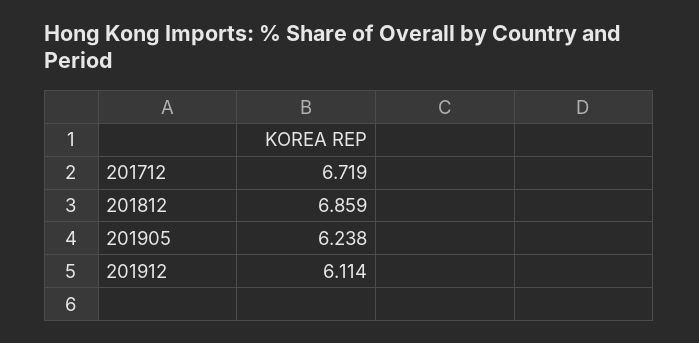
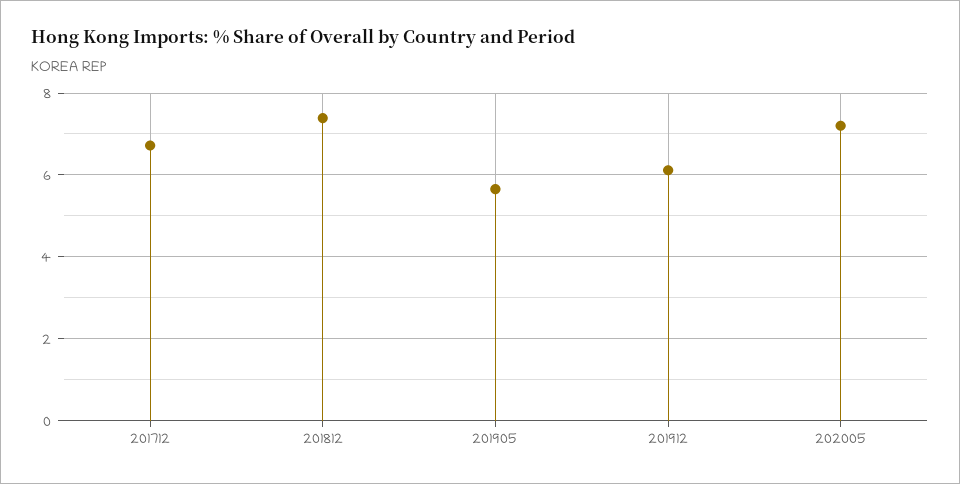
201812: 6.859 -> 7.4
201905: 6.238 -> 5.6
202005: none -> 7.2

